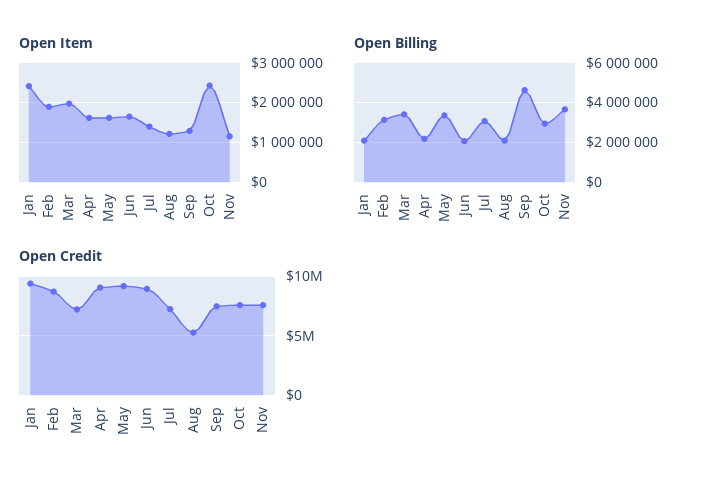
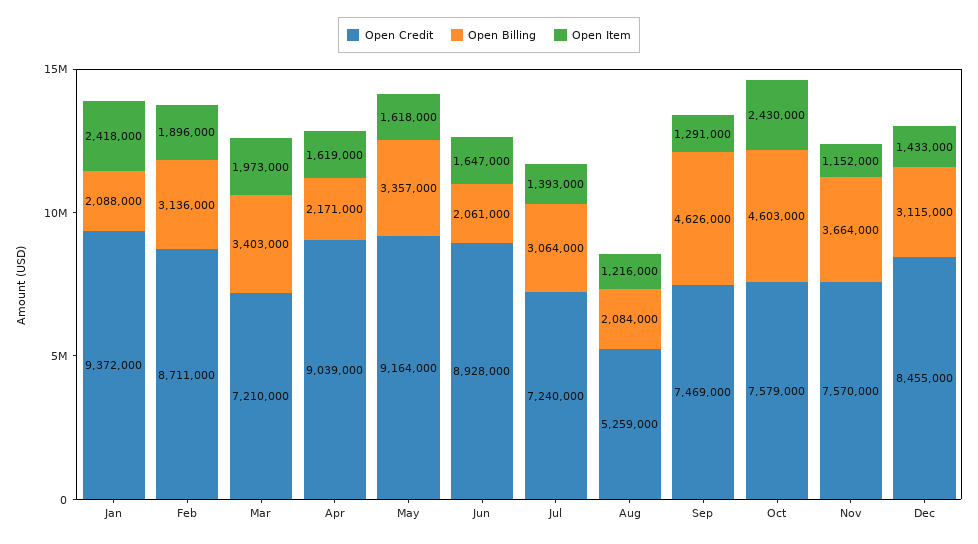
Open Billing, Oct: 3000000 -> 4603000
Open Credit, Dec: none -> 8455000
Open Billing, Dec: none -> 3115000
Open Item, Dec: none -> 1433000

